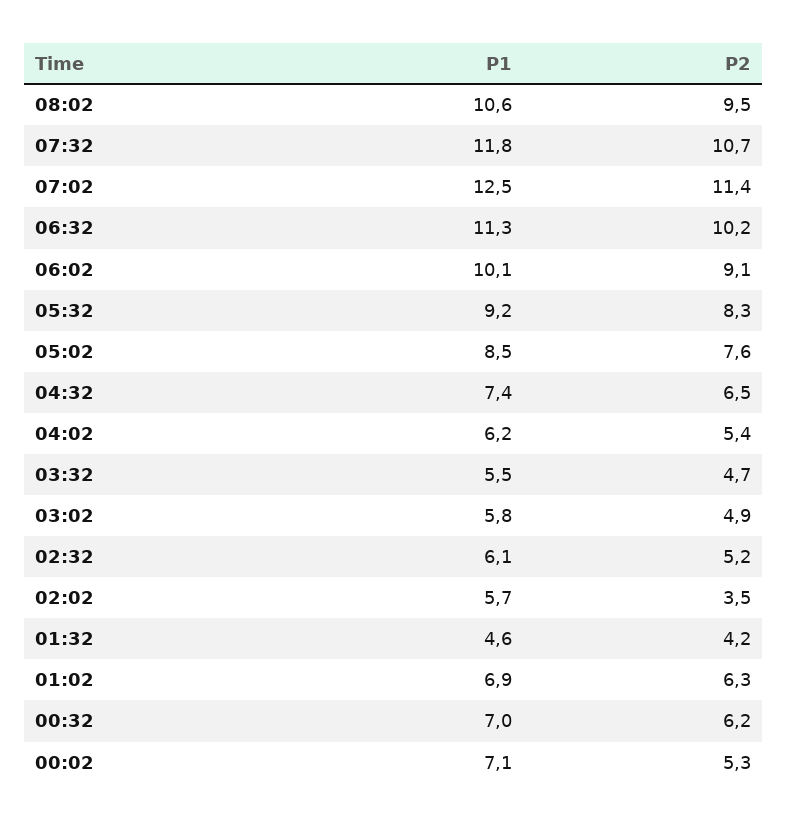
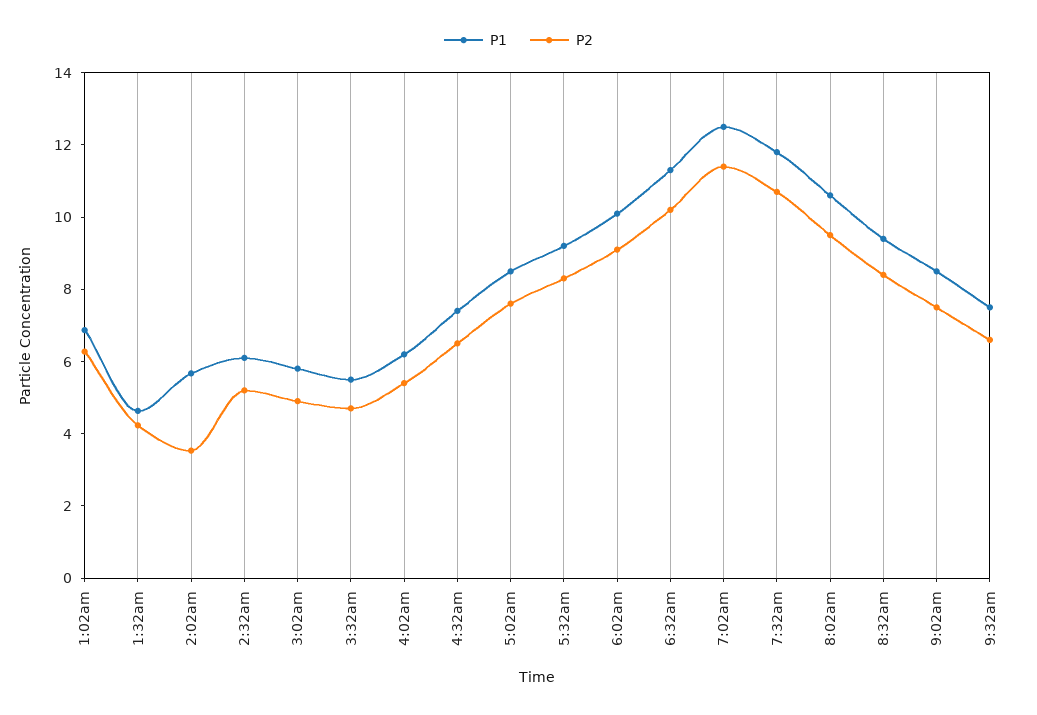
P1, 00:32: 7 -> none
P2, 00:32: 6.2 -> none
P1, 00:02: 7.1 -> none
P2, 00:02: 5.3 -> none
P1, 8:32am: none -> 9.5
P2, 8:32am: none -> 8.5
P1, 9:02am: none -> 8.5
P2, 9:02am: none -> 7.5
P1, 9:32am: none -> 7.5
P2, 9:32am: none -> 6.5

